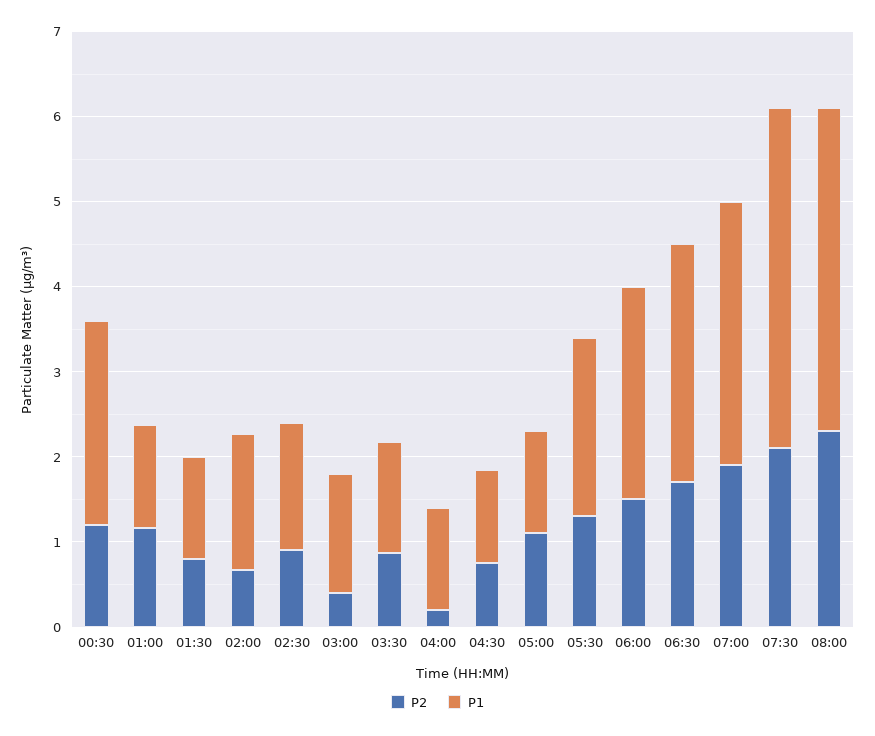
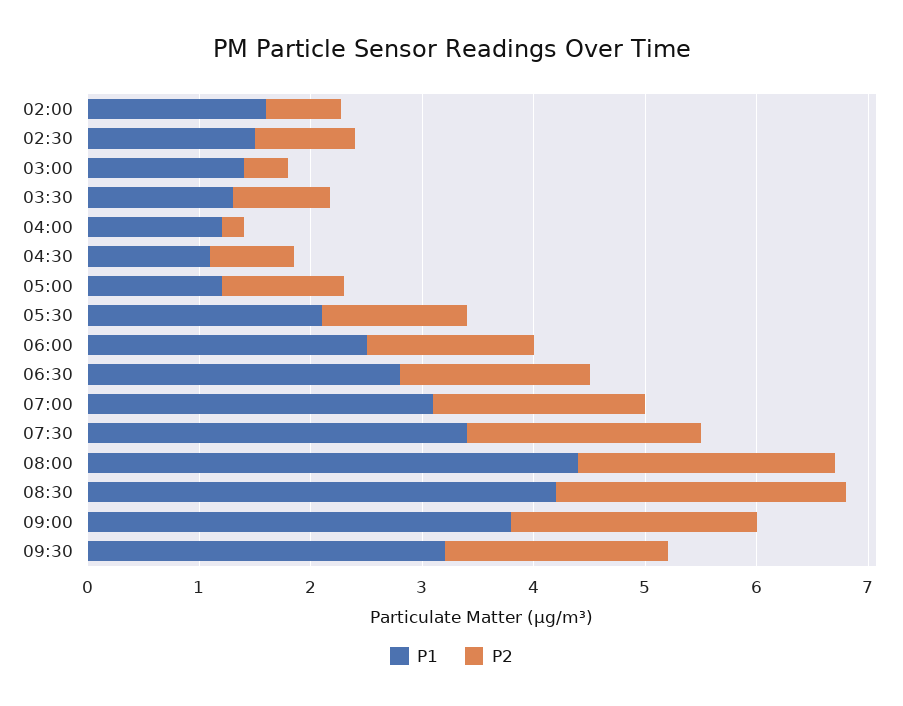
P2, 00:30: 1.2 -> none
P1, 00:30: 2.4 -> none
P2, 01:00: 1.2 -> none
P1, 01:00: 1.2 -> none
P2, 01:30: 0.8 -> none
P1, 01:30: 1.2 -> none
P1, 07:30: 4 -> 3.4
P1, 08:00: 3.8 -> 4.4
P1, 08:30: none -> 4.2
P2, 08:30: none -> 2.6
P1, 09:00: none -> 3.8
P2, 09:00: none -> 2.2
P1, 09:30: none -> 3.2
P2, 09:30: none -> 2

